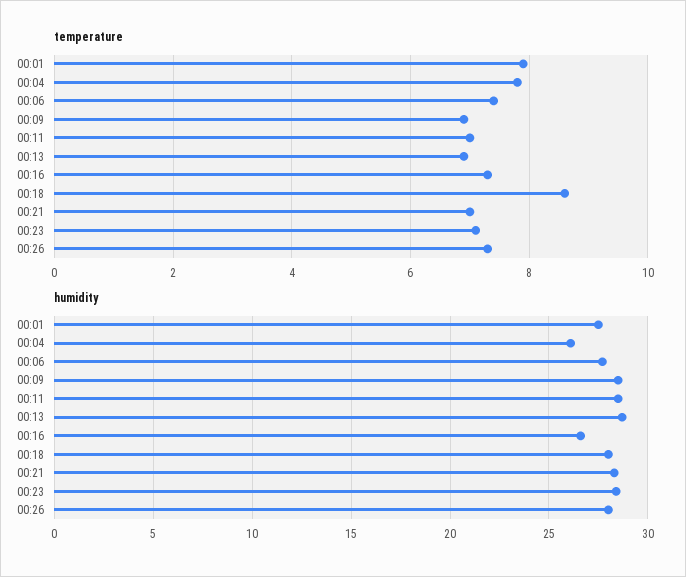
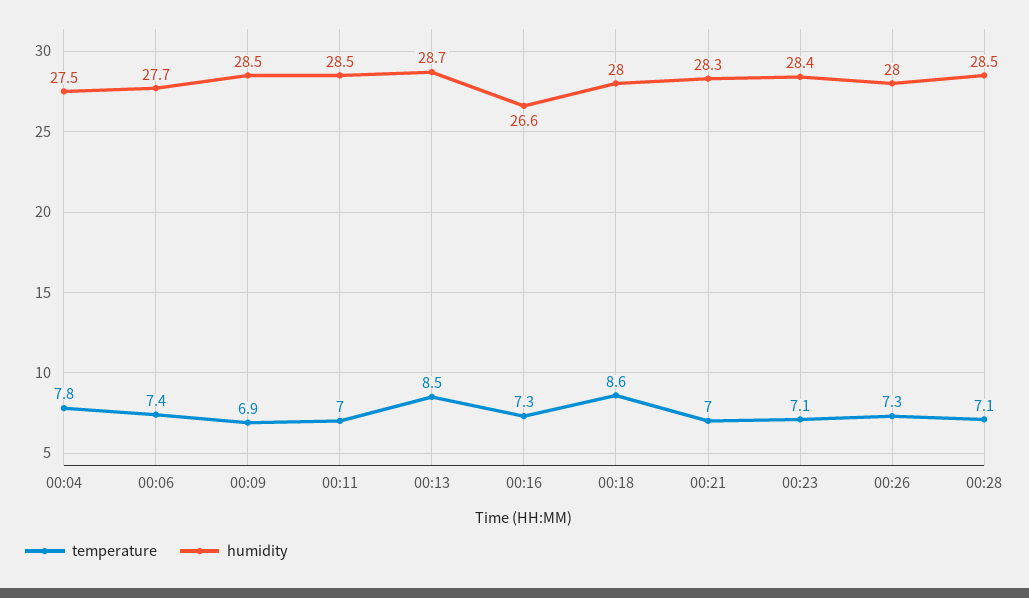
temperature, 00:01: 8 -> none
temperature, 00:13: 7 -> 8.5
humidity, 00:01: 27.5 -> none
humidity, 00:04: 26 -> 27.5
temperature, 00:28: none -> 7.1
humidity, 00:28: none -> 28.5

